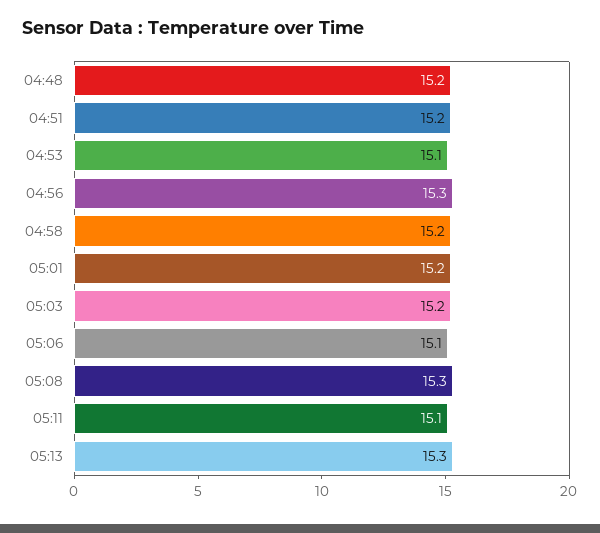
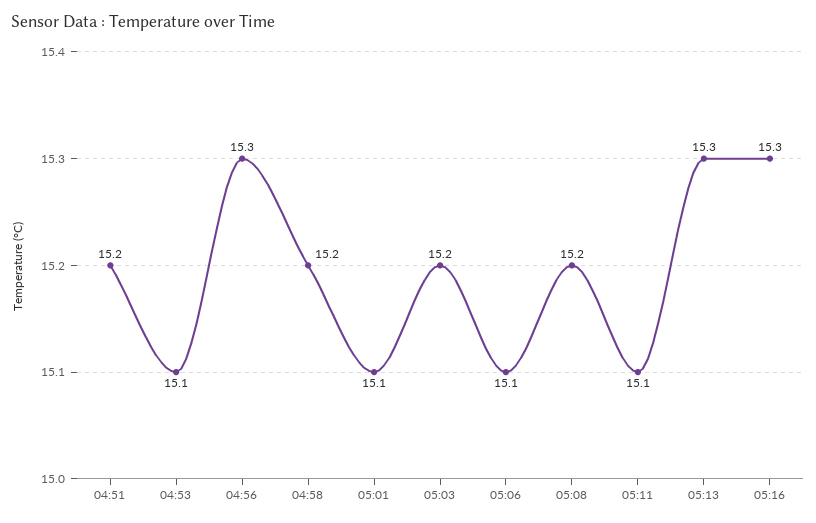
04:48: 15.2 -> none
05:01: 15.2 -> 15.1
05:08: 15.3 -> 15.2
05:16: none -> 15.3

